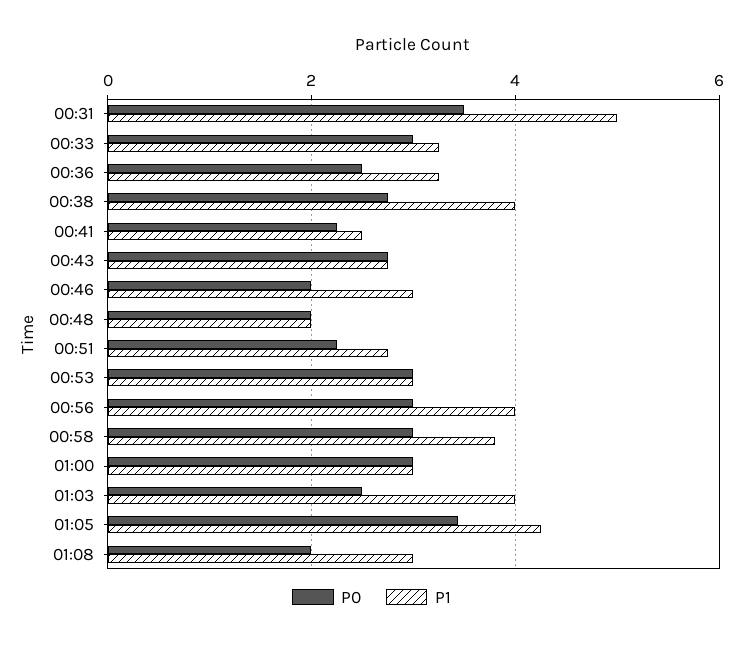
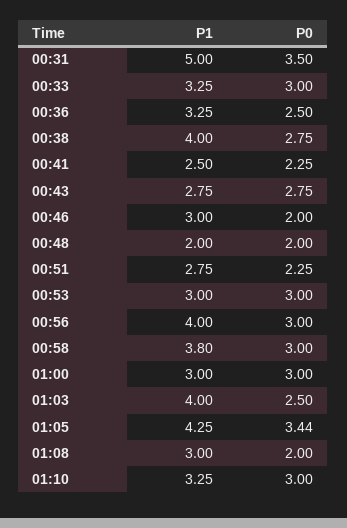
P1, 01:10: none -> 3.25
P0, 01:10: none -> 3

